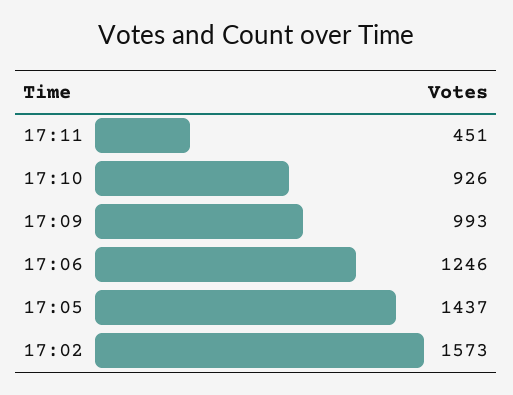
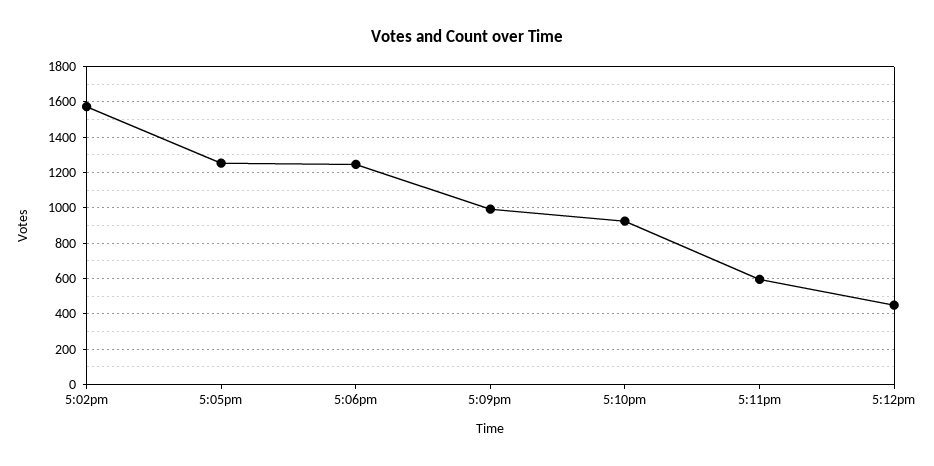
17:11: 451 -> 600
17:05: 1437 -> 1250
5:12pm: none -> 450

